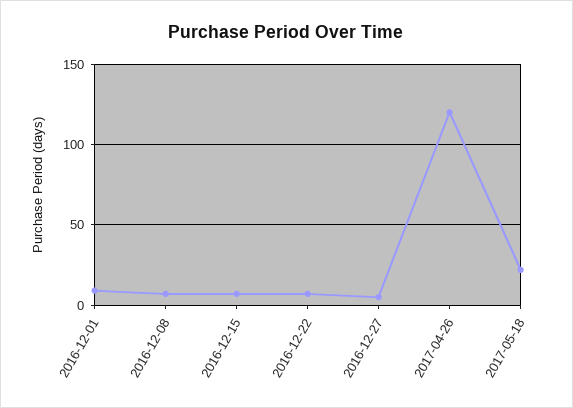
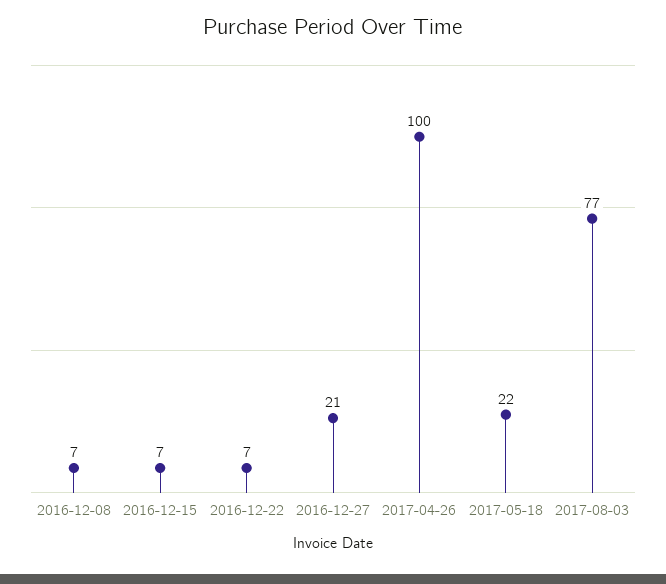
2016-12-01: 10 -> none
2016-12-27: 5 -> 21
2017-04-26: 120 -> 100
2017-08-03: none -> 77

